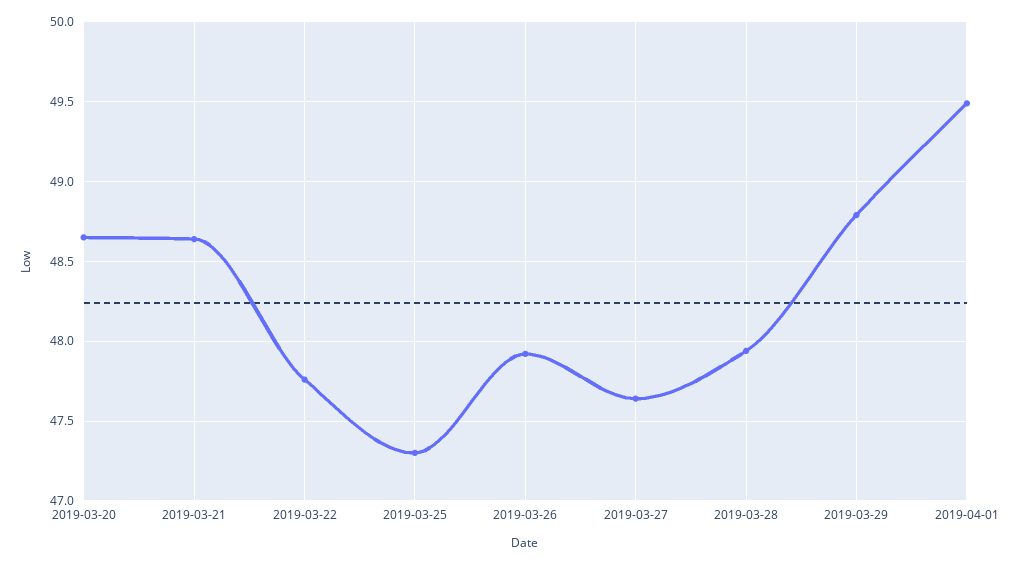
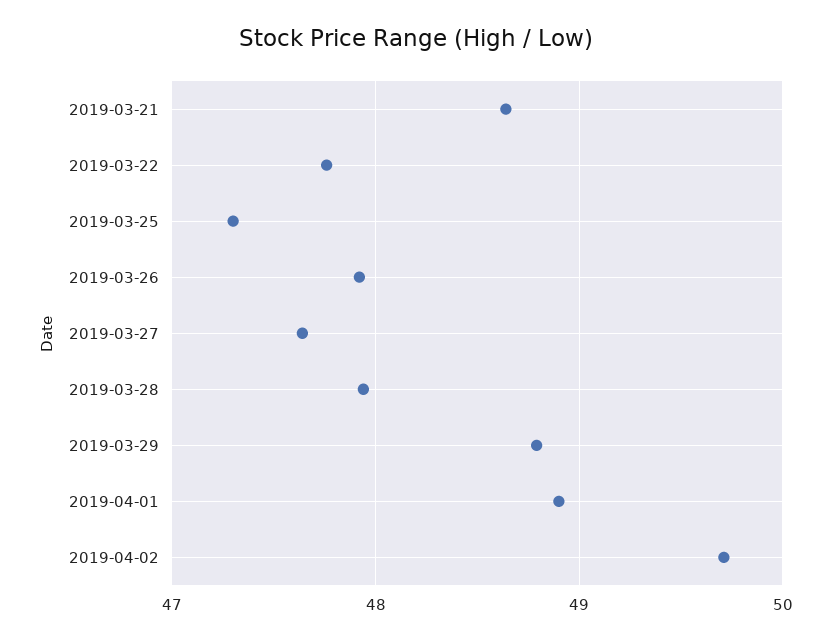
2019-03-20: 48.65 -> none
2019-04-01: 49.5 -> 48.9
2019-04-02: none -> 49.7

